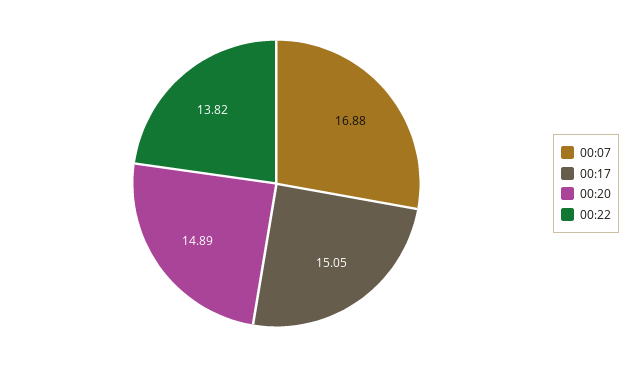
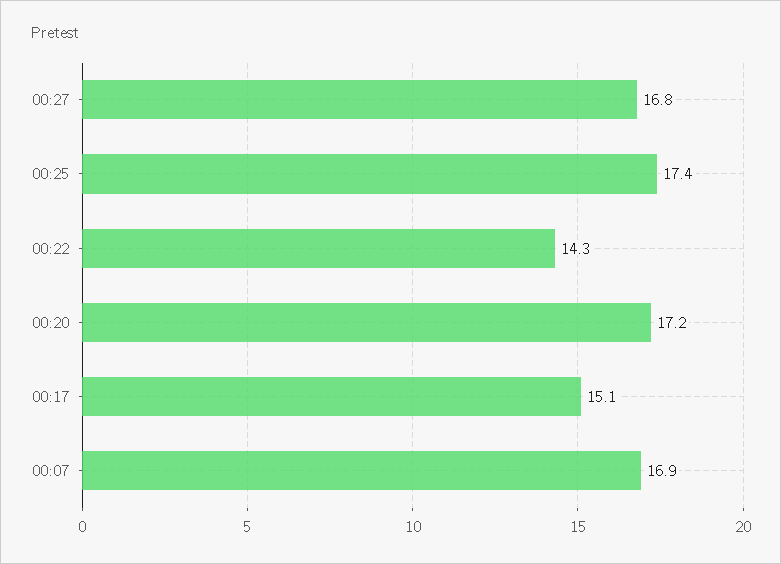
00:20: 14.89 -> 17.2
00:22: 13.82 -> 14.3
00:27: none -> 16.8
00:25: none -> 17.4

